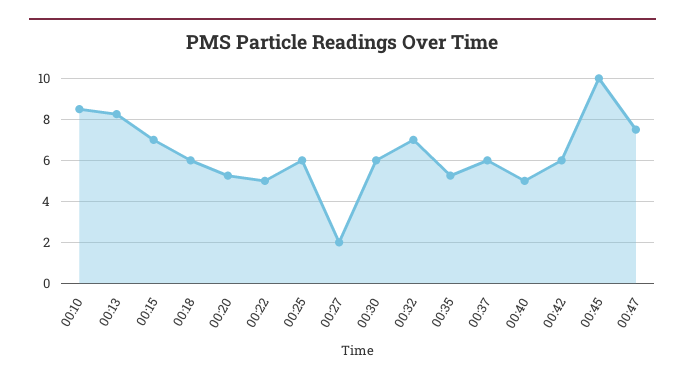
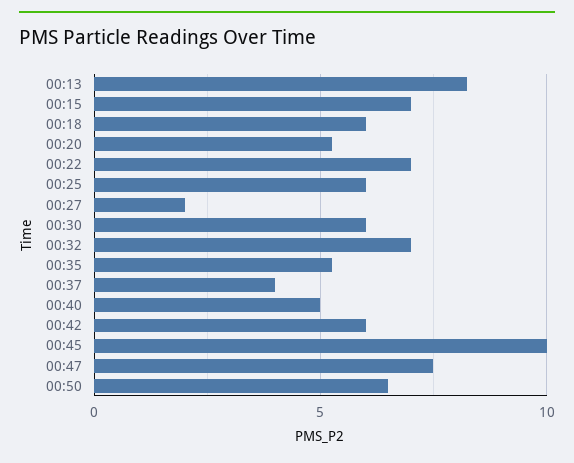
00:10: 8.5 -> none
00:22: 5 -> 7
00:37: 6 -> 4
00:50: none -> 6.5

